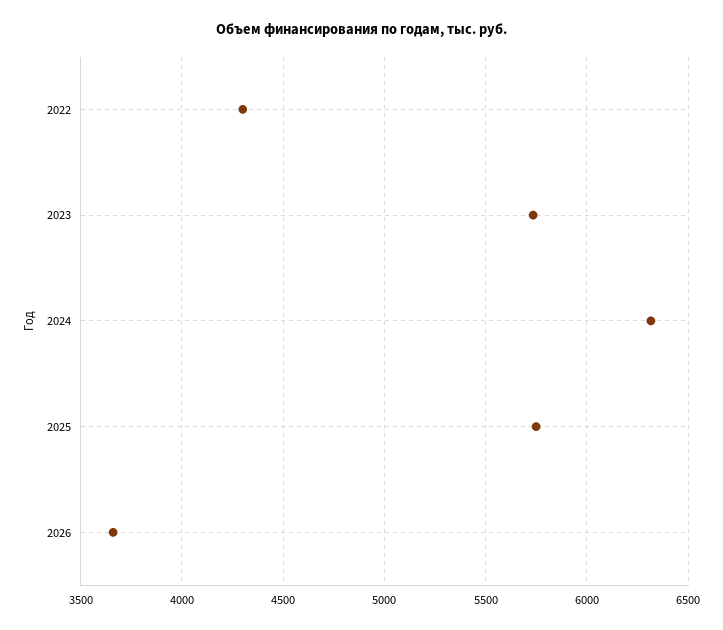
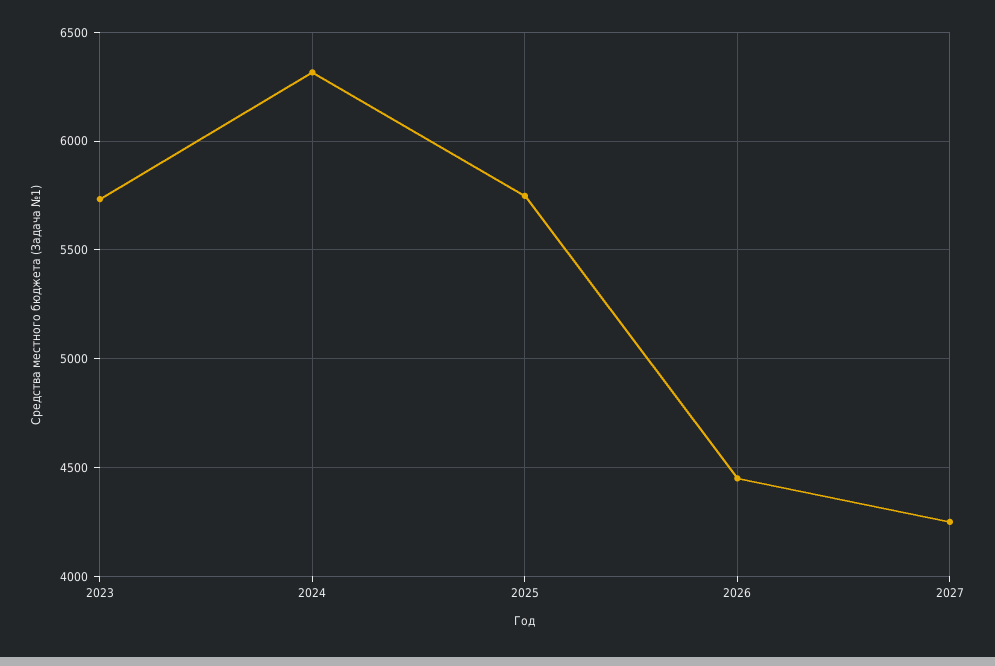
2022: 4300 -> none
2026: 3650 -> 4450
2027: none -> 4250

